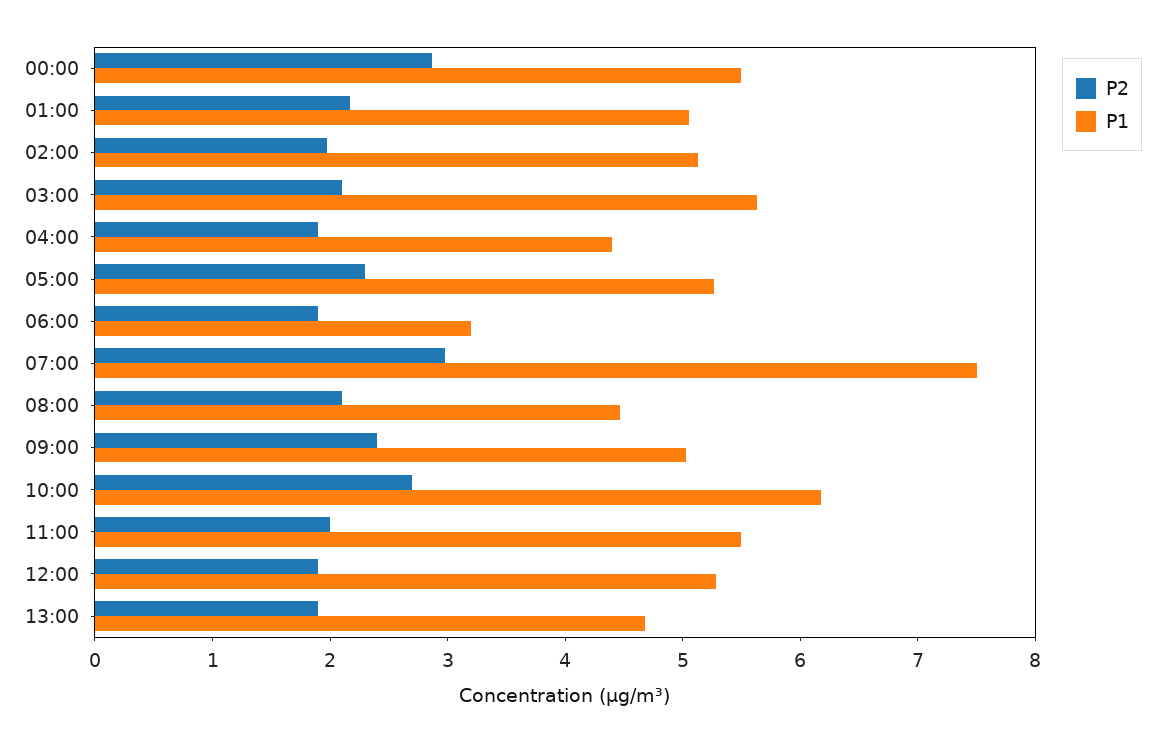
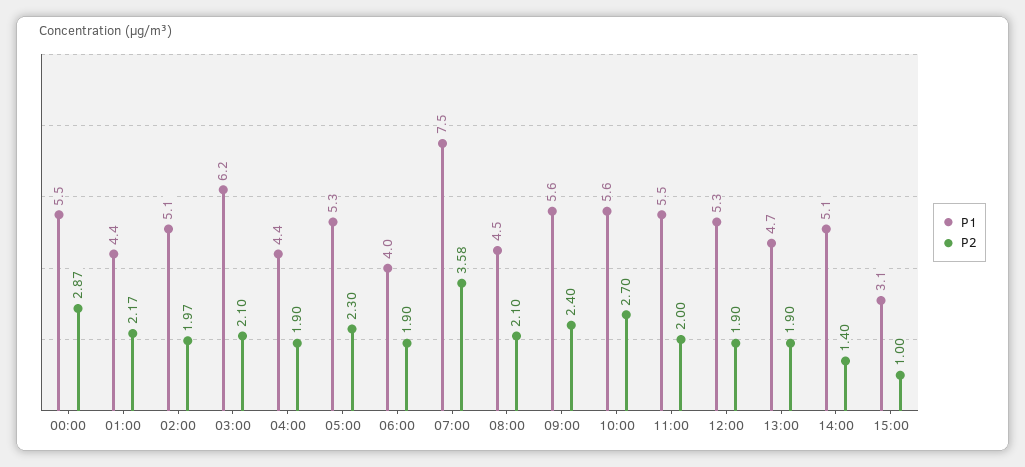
P1, 01:00: 5 -> 4.4
P1, 03:00: 5.6 -> 6.2
P1, 06:00: 3.2 -> 4
P2, 07:00: 3 -> 3.58
P1, 09:00: 5 -> 5.6
P1, 10:00: 6.2 -> 5.6
P1, 14:00: none -> 5.1
P2, 14:00: none -> 1.4
P1, 15:00: none -> 3.1
P2, 15:00: none -> 1

